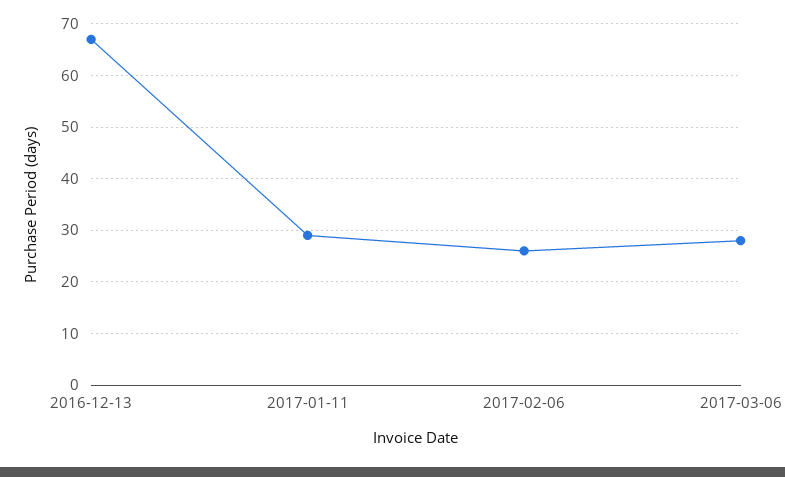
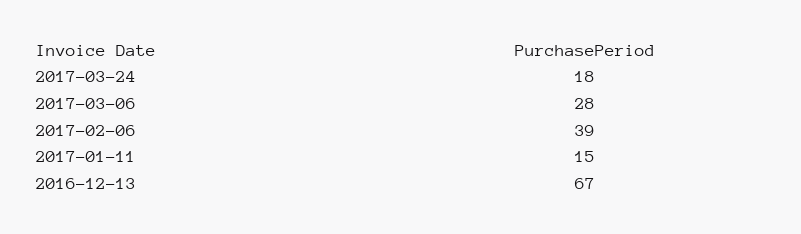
2017-01-11: 30 -> 15
2017-02-06: 25 -> 39
2017-03-24: none -> 18

